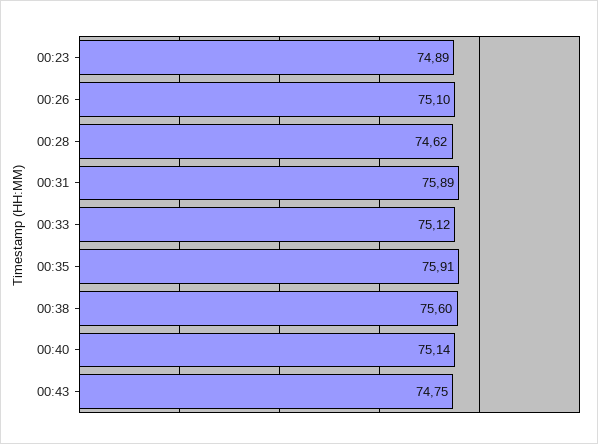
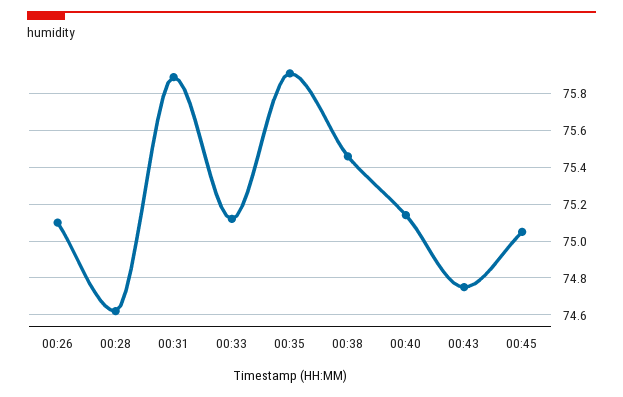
00:23: 74.89 -> none
00:38: 75.6 -> 75.45
00:45: none -> 75.05

